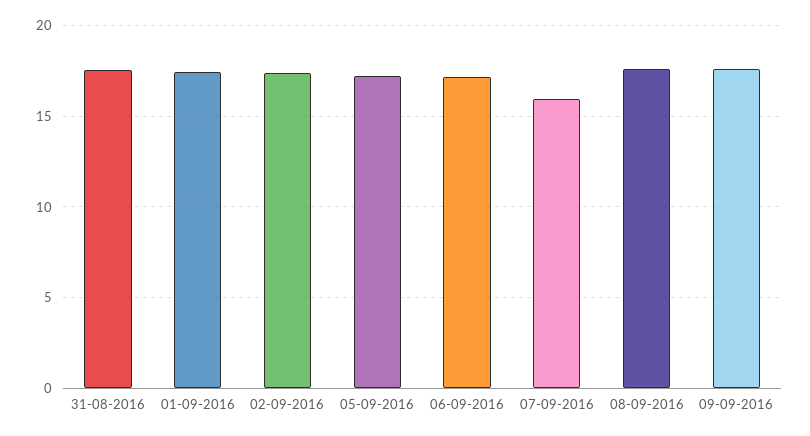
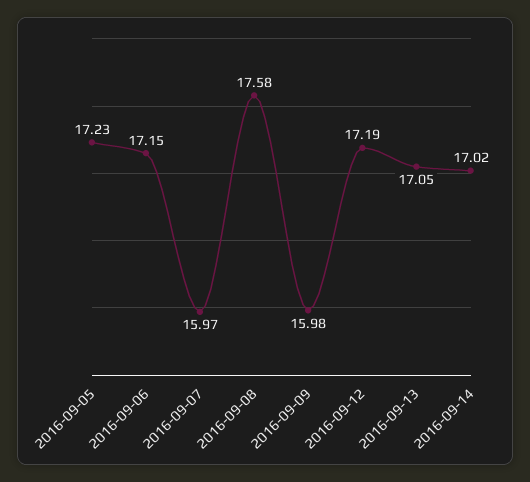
31-08-2016: 17.5 -> none
01-09-2016: 17.5 -> none
02-09-2016: 17.5 -> none
09-09-2016: 17.5 -> 15.98
2016-09-12: none -> 17.19
2016-09-13: none -> 17.05
2016-09-14: none -> 17.02

